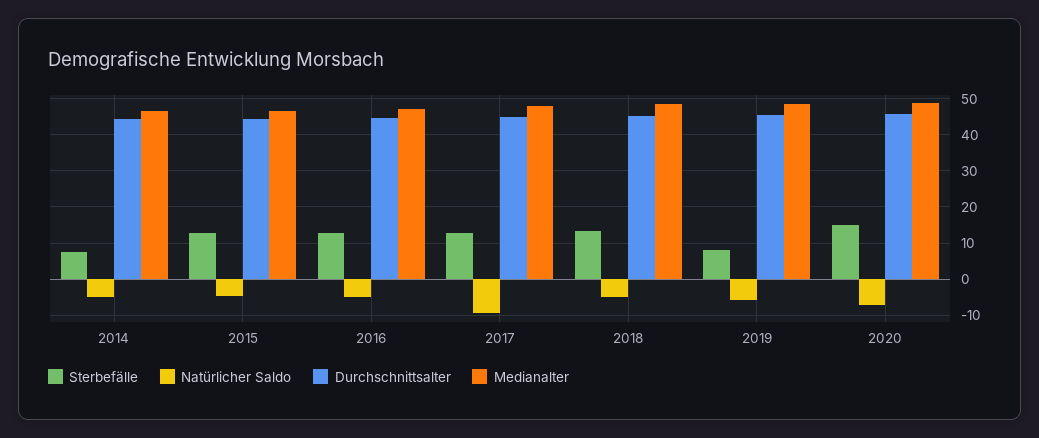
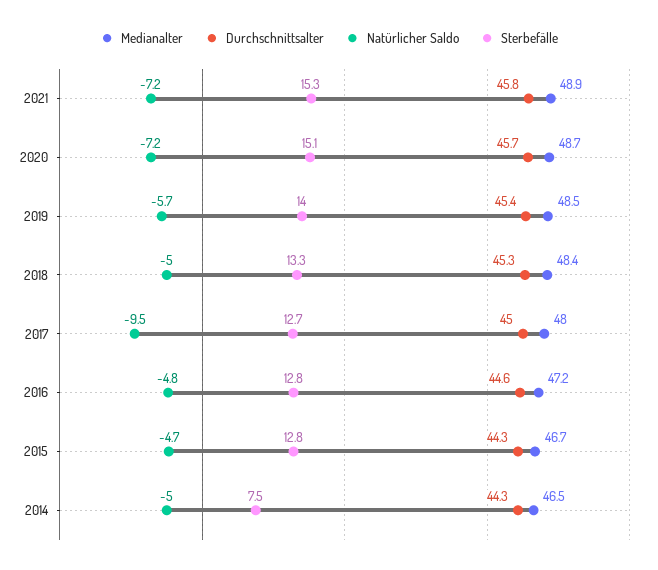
Sterbefälle, 2019: 8 -> 14
Medianalter, 2021: none -> 48.9
Durchschnittsalter, 2021: none -> 45.8
Natürlicher Saldo, 2021: none -> -7.2
Sterbefälle, 2021: none -> 15.3

